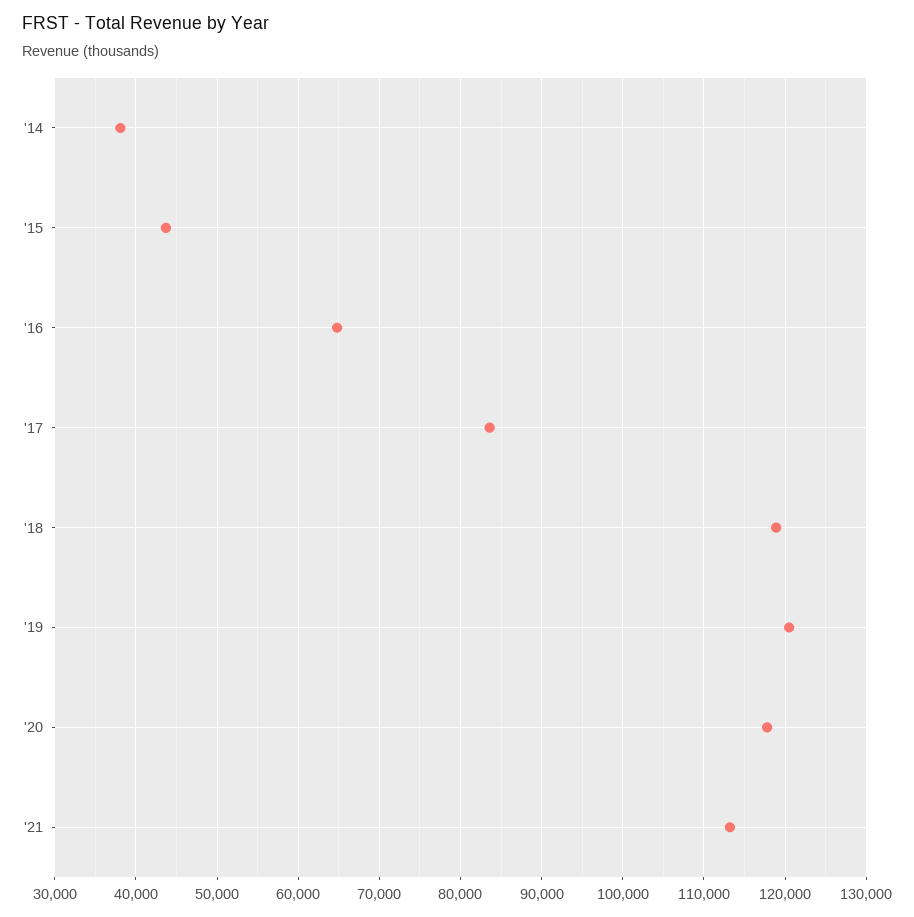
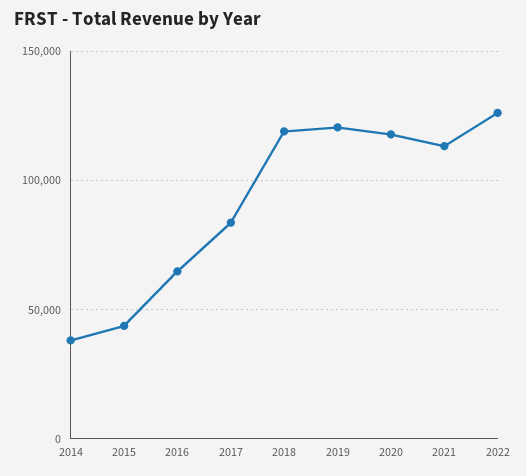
2022: none -> 125000

